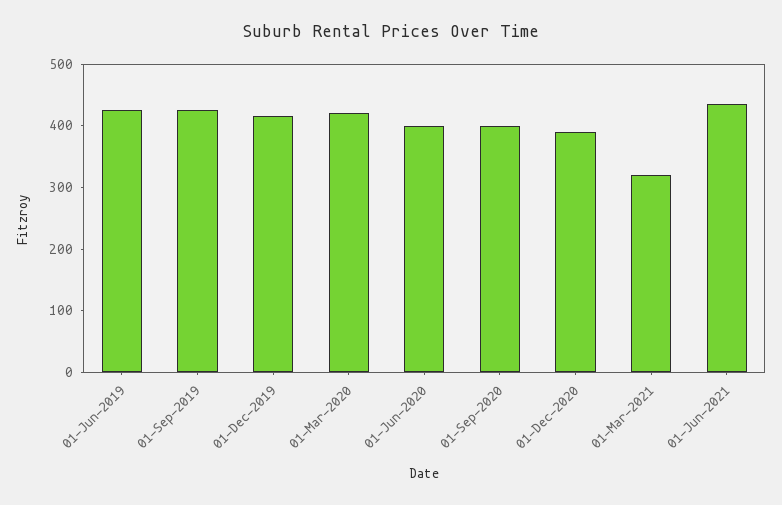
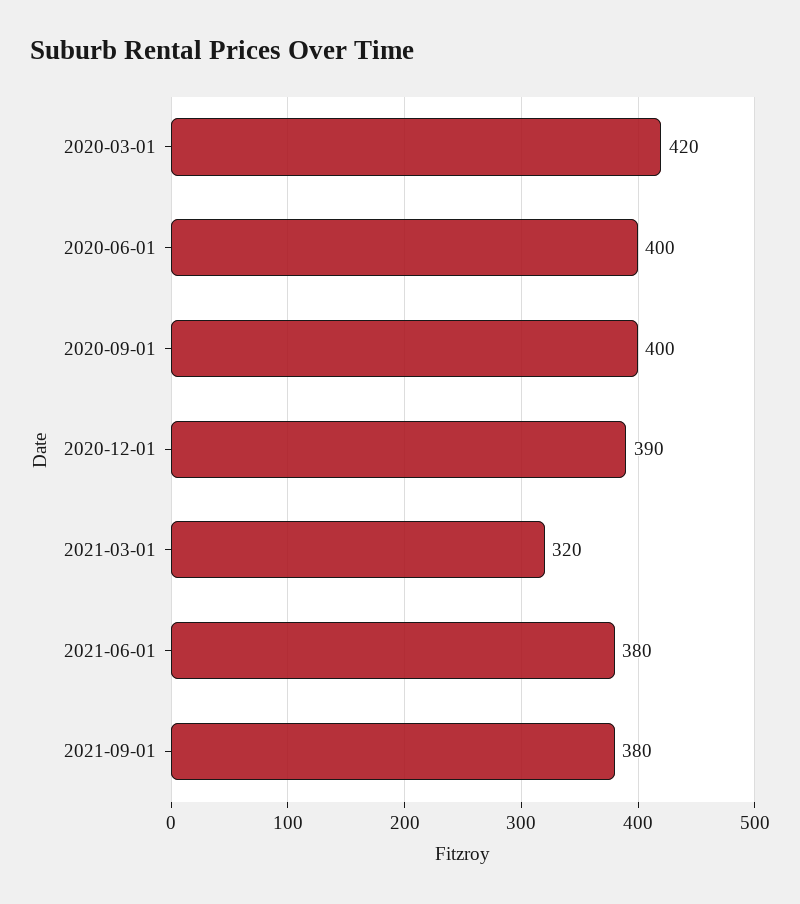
01-Jun-2019: 420 -> none
01-Sep-2019: 420 -> none
01-Dec-2019: 420 -> none
01-Jun-2021: 440 -> 380
2021-09-01: none -> 380

